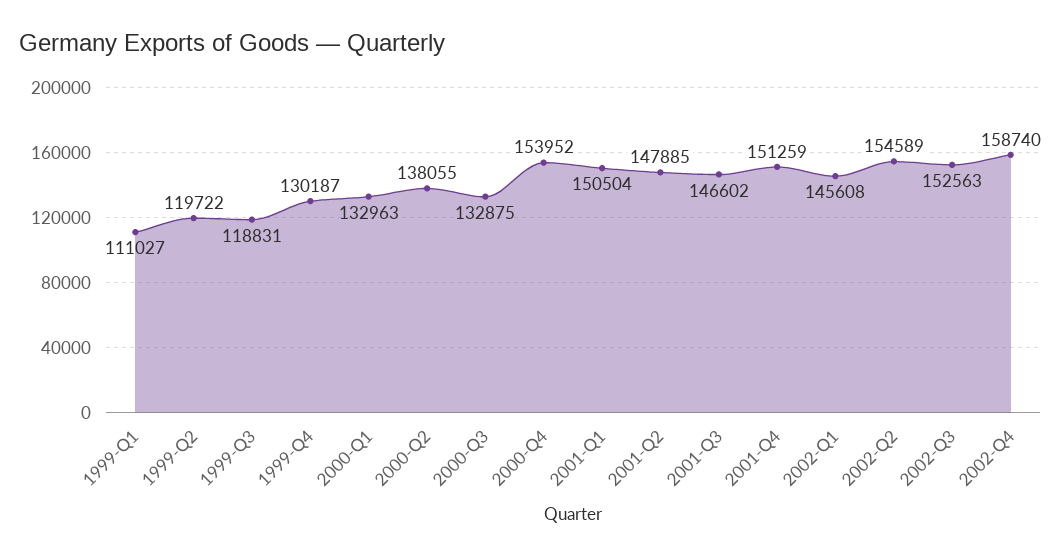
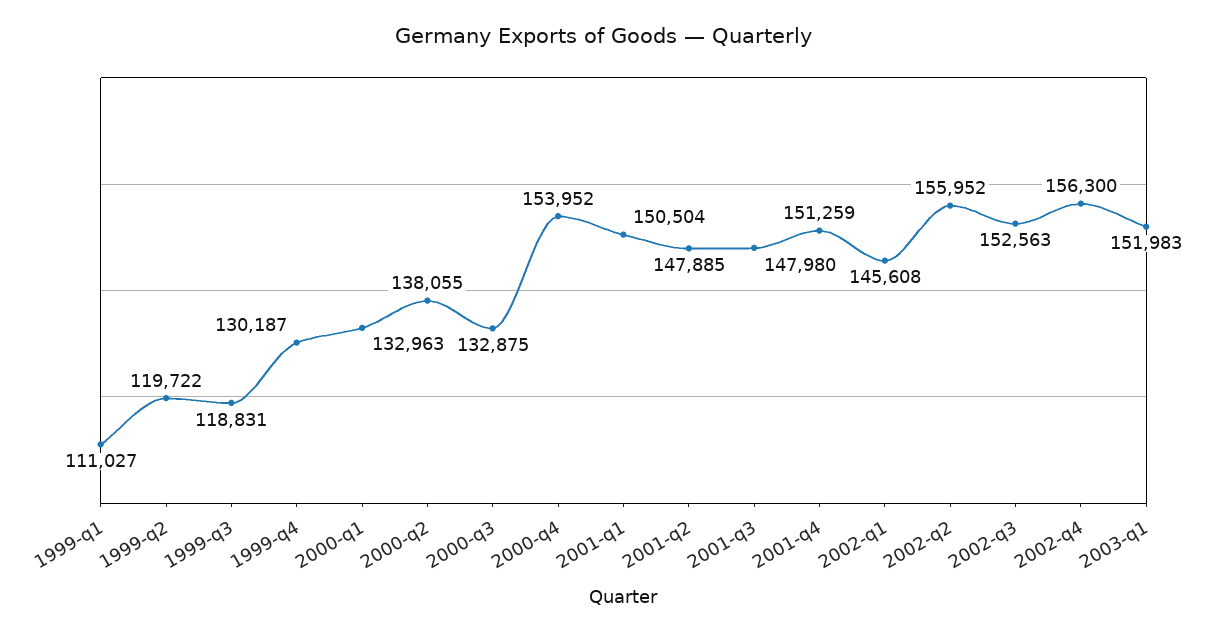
2001-Q3: 146602 -> 147980
2002-Q2: 154589 -> 155952
2002-Q4: 158740 -> 156300
2003-q1: none -> 151983

